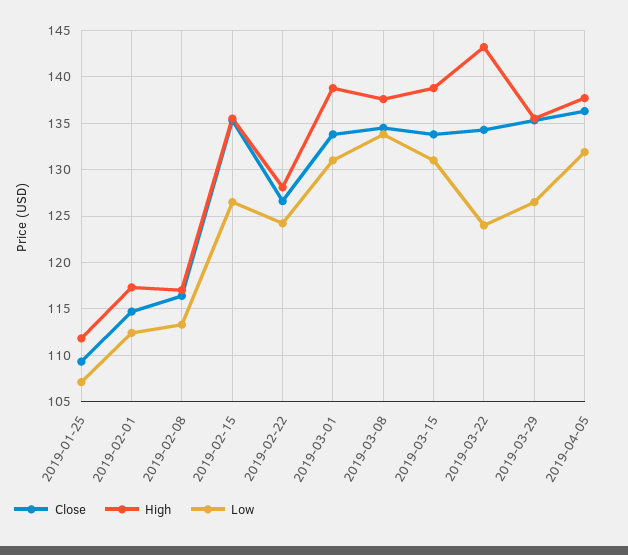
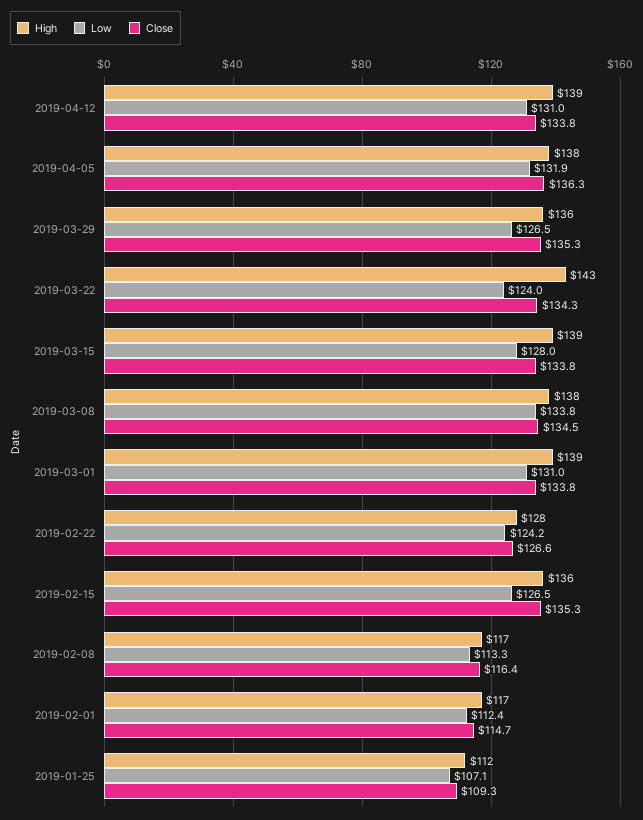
Low, 2019-03-15: 131 -> 128
High, 2019-04-12: none -> 139
Low, 2019-04-12: none -> 131
Close, 2019-04-12: none -> 133.8

